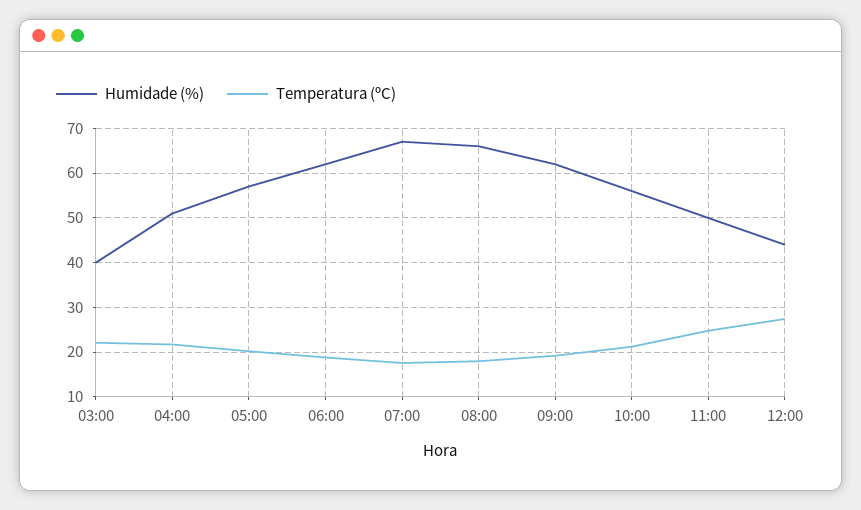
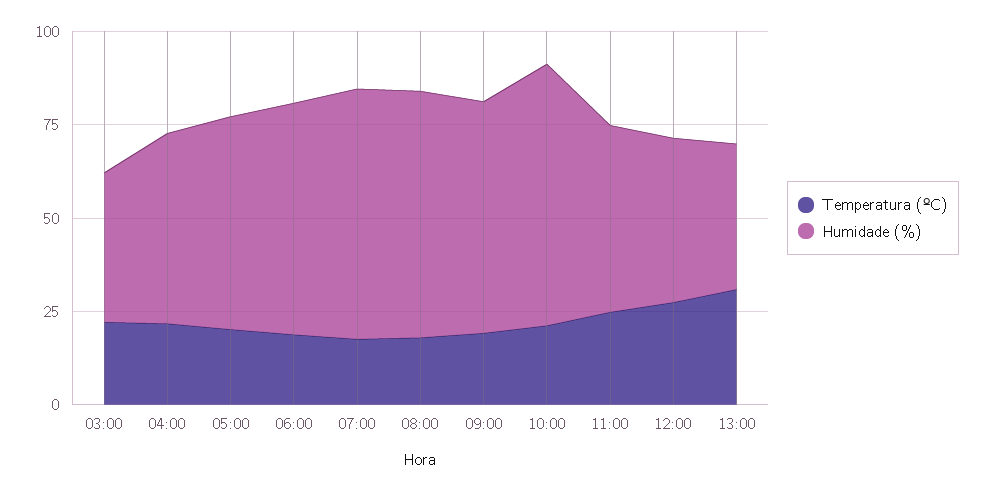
Humidade (%), 10:00: 56 -> 70
Temperatura (ºC), 13:00: none -> 30
Humidade (%), 13:00: none -> 40

